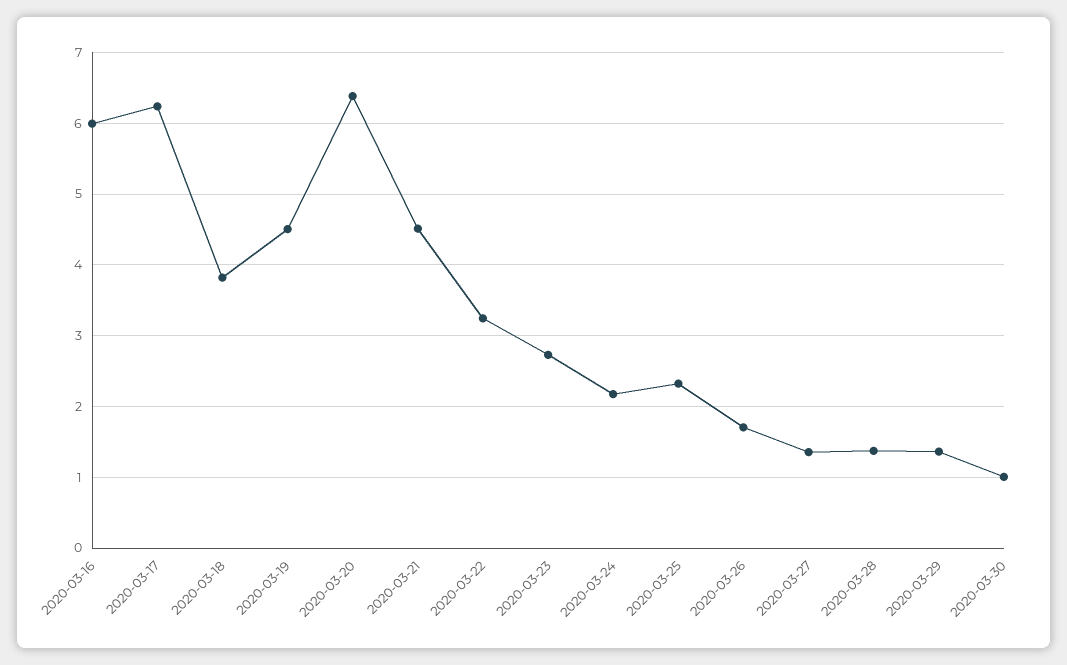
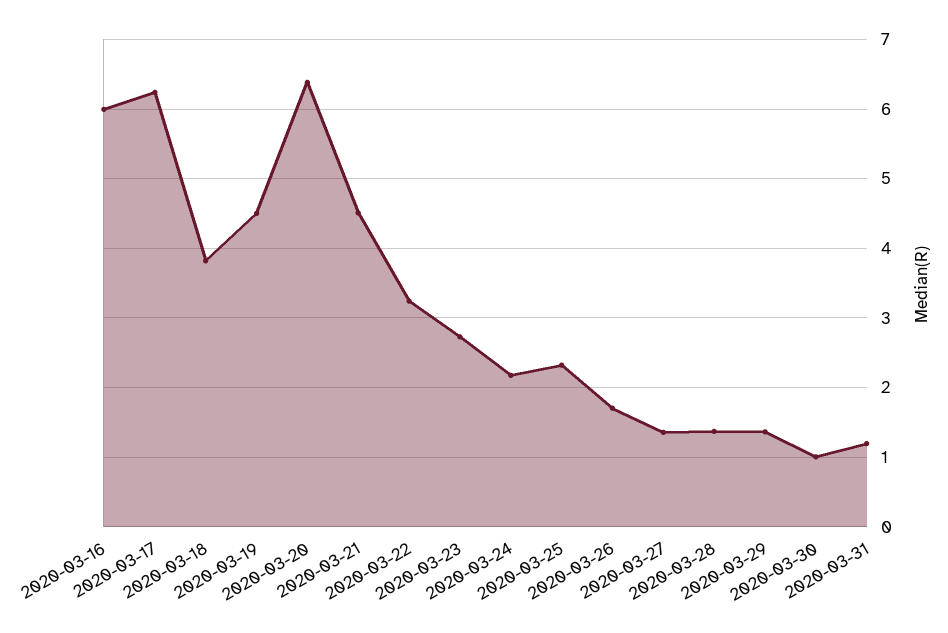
2020-03-31: none -> 1.2

